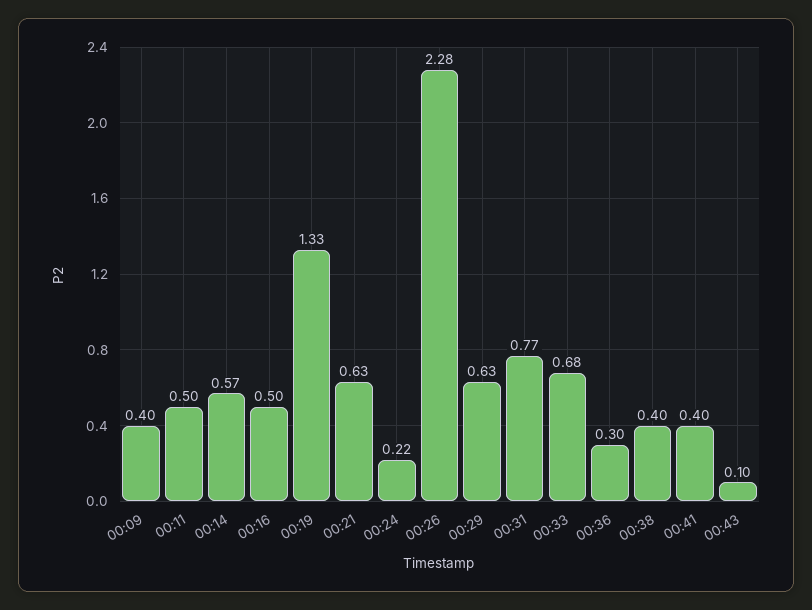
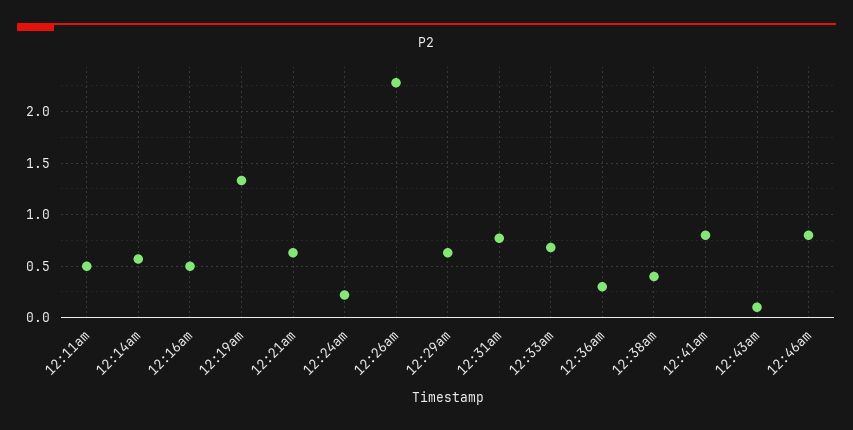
00:09: 0.4 -> none
00:41: 0.4 -> 0.8
12:46am: none -> 0.8

